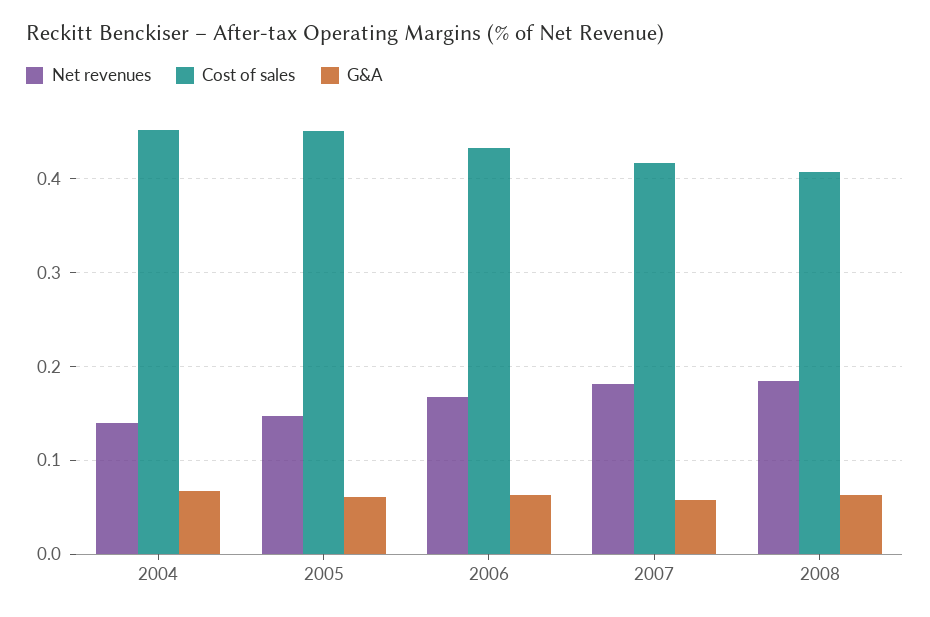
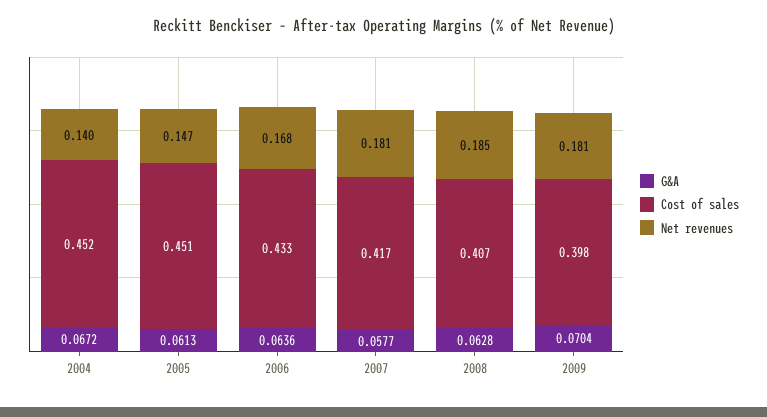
G&A, 2009: none -> 0.0704
Cost of sales, 2009: none -> 0.398
Net revenues, 2009: none -> 0.181

